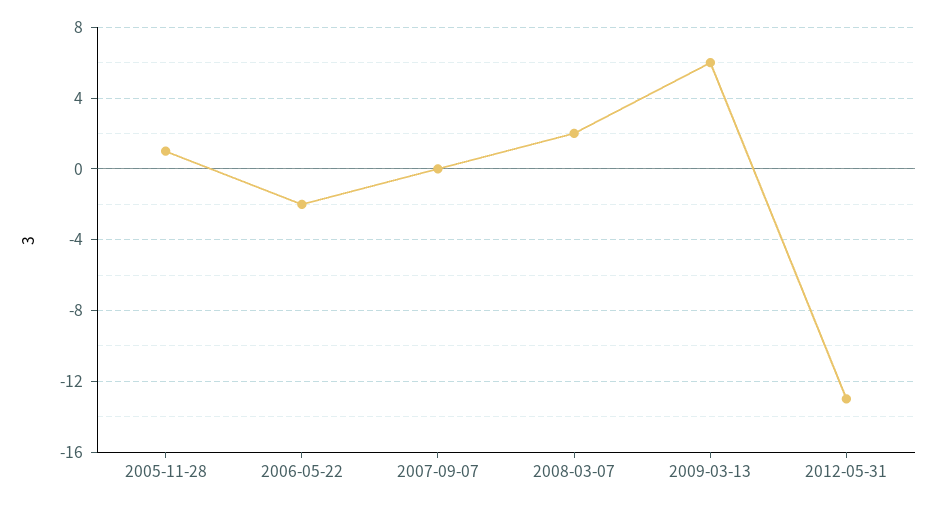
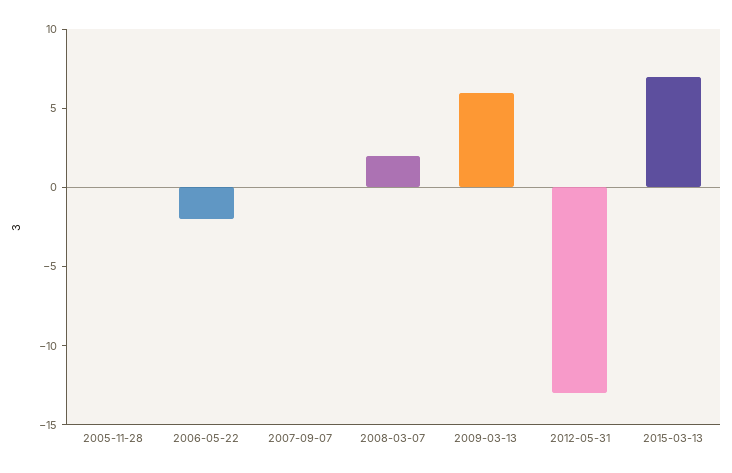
2005-11-28: 1 -> 0
2015-03-13: none -> 7

